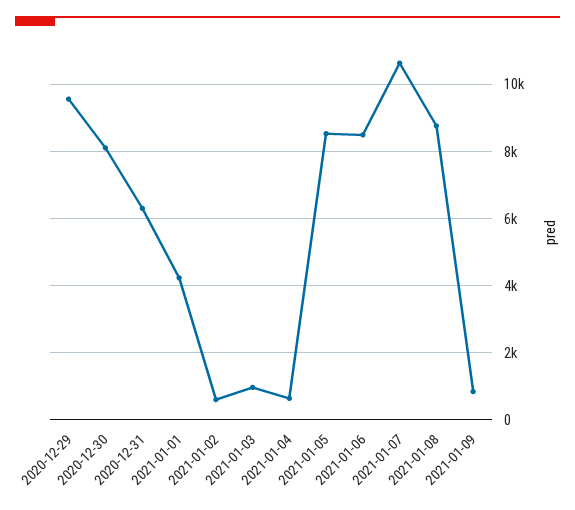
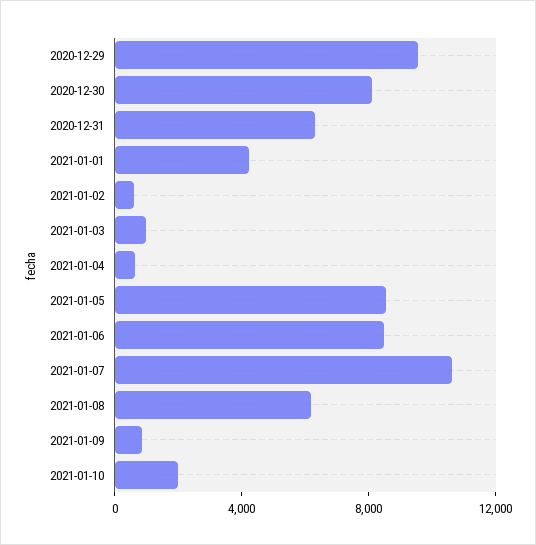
2021-01-08: 8800 -> 6000
2021-01-10: none -> 2000

